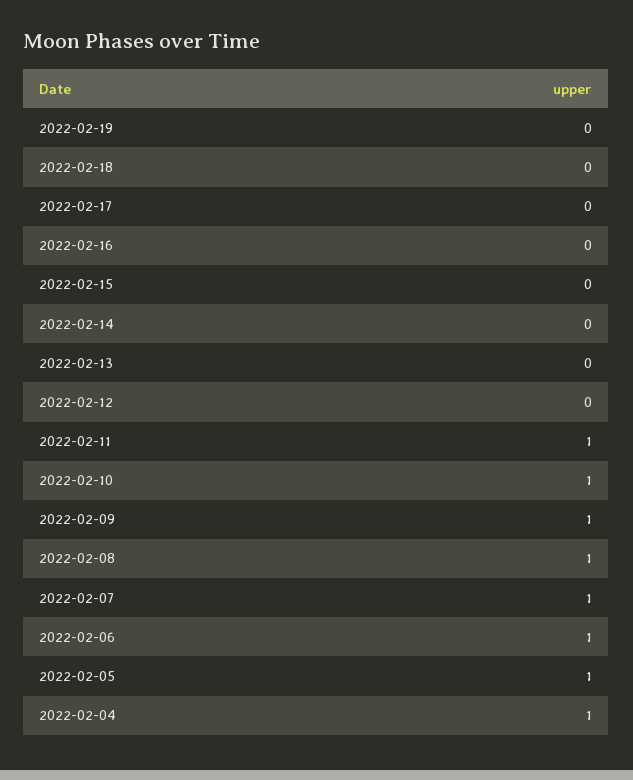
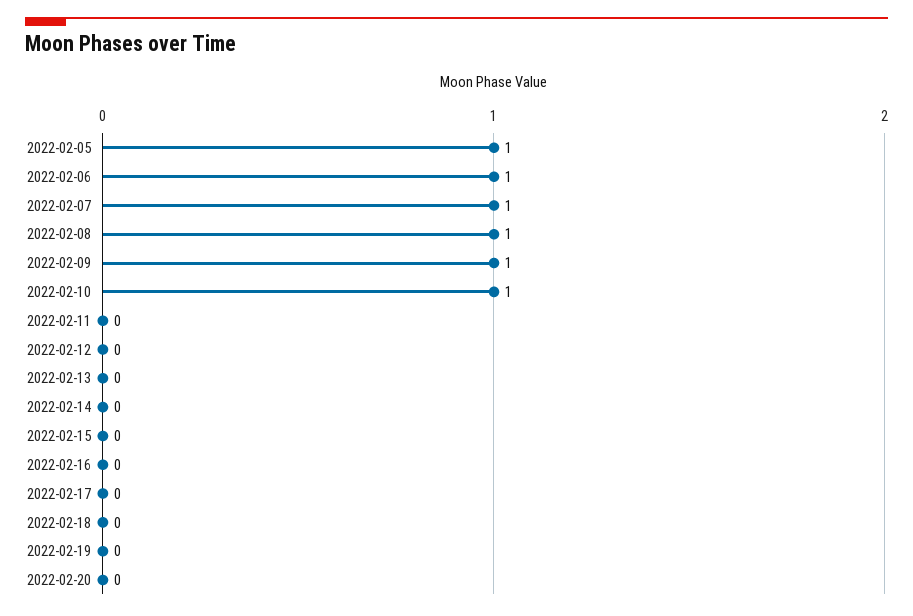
2022-02-11: 1 -> 0
2022-02-04: 1 -> none
2022-02-20: none -> 0

